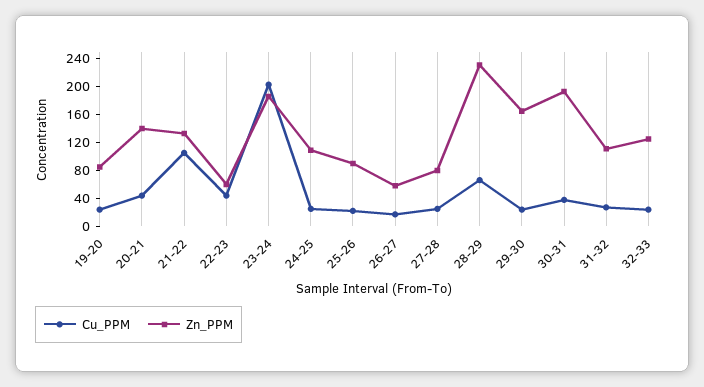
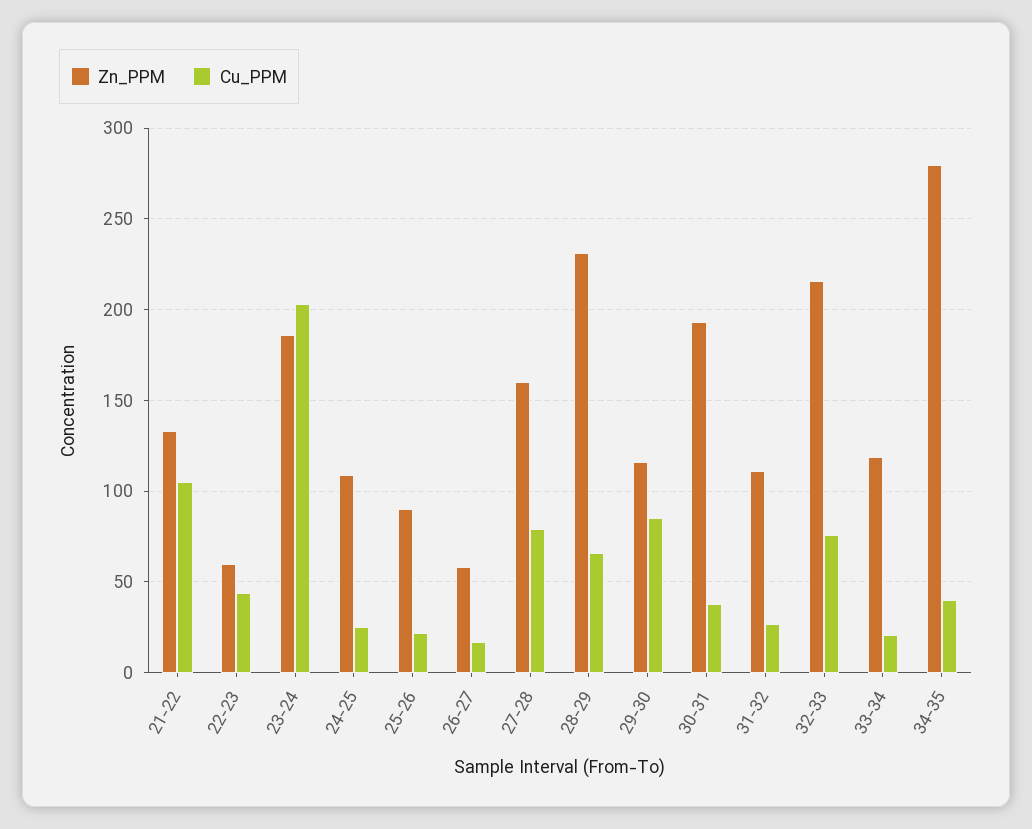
Cu_PPM, 19-20: 20 -> none
Zn_PPM, 19-20: 80 -> none
Cu_PPM, 20-21: 40 -> none
Zn_PPM, 20-21: 140 -> none
Cu_PPM, 27-28: 20 -> 80
Zn_PPM, 27-28: 80 -> 160
Cu_PPM, 29-30: 20 -> 85
Zn_PPM, 29-30: 160 -> 115
Cu_PPM, 32-33: 20 -> 75
Zn_PPM, 32-33: 120 -> 215
Zn_PPM, 33-34: none -> 120
Cu_PPM, 33-34: none -> 20
Zn_PPM, 34-35: none -> 280
Cu_PPM, 34-35: none -> 40

